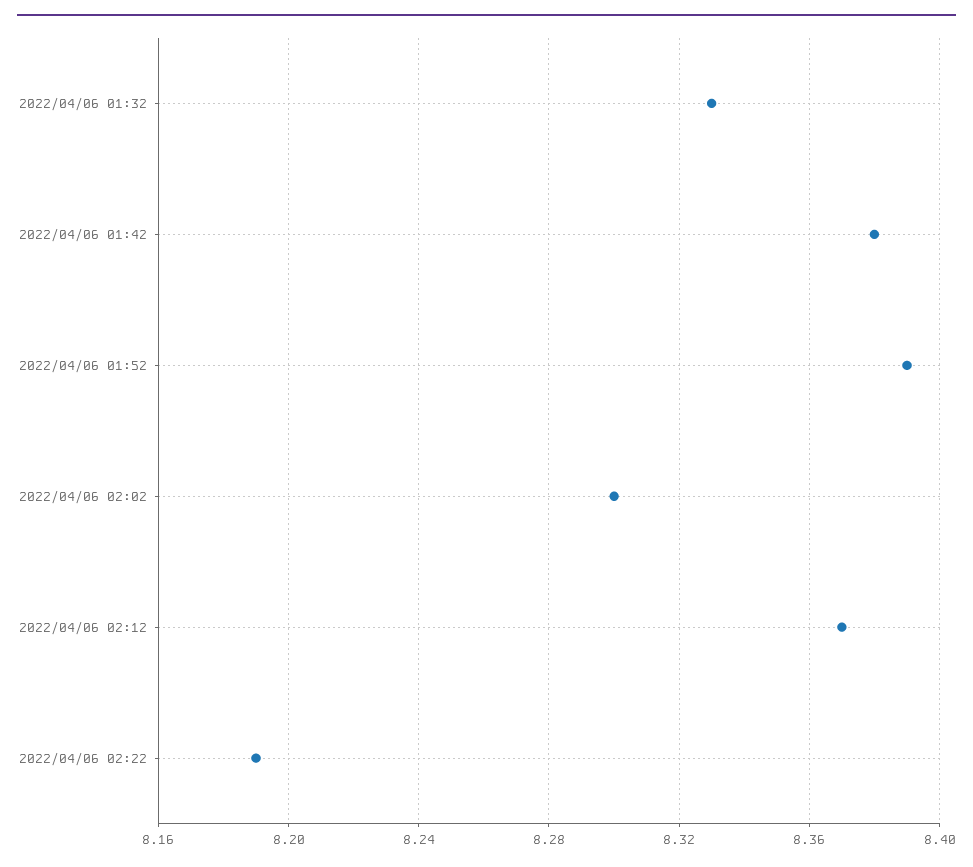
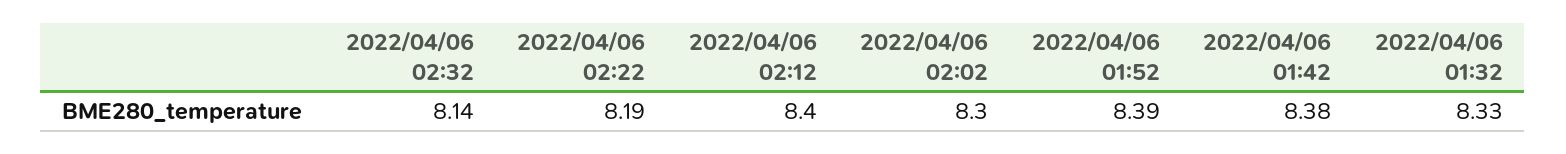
2022/04/06 02:12: 8.37 -> 8.4
2022/04/06 02:32: none -> 8.14

